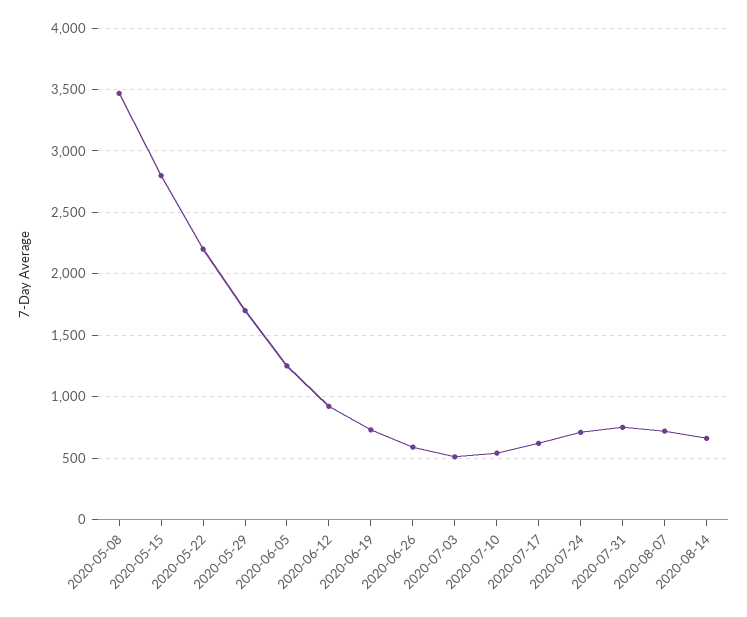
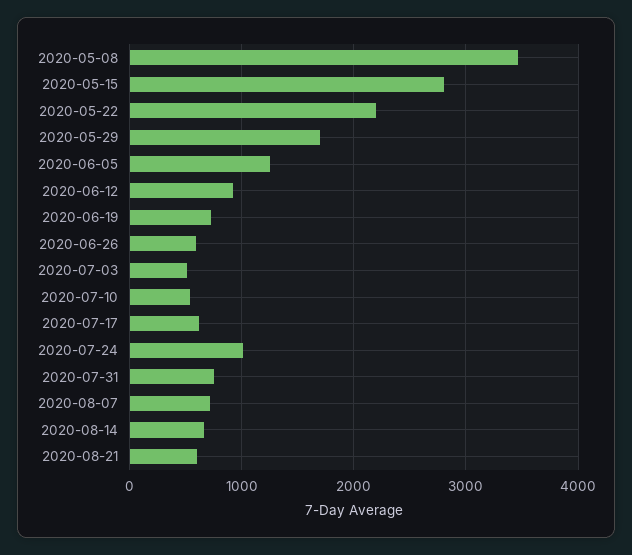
2020-07-24: 700 -> 1000
2020-08-21: none -> 600

